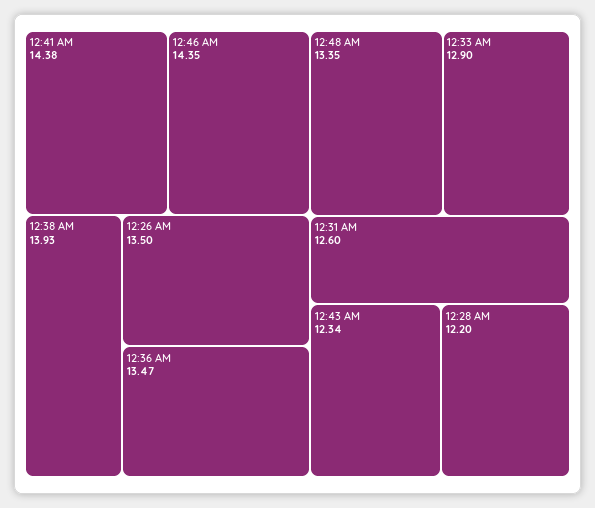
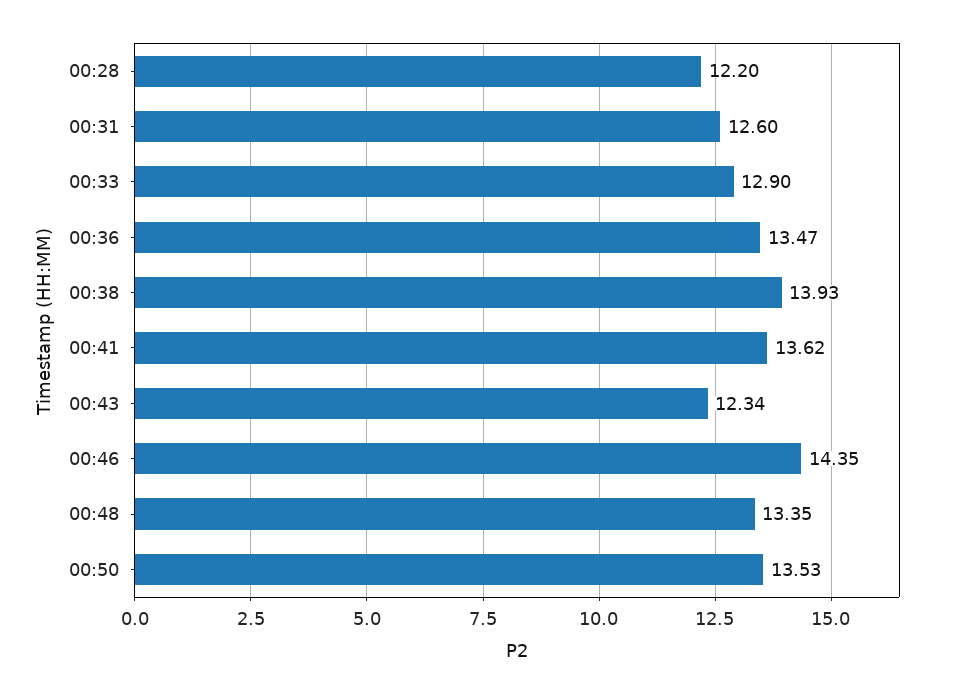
12:41 AM: 14.38 -> 13.62
12:26 AM: 13.5 -> none
00:50: none -> 13.53

